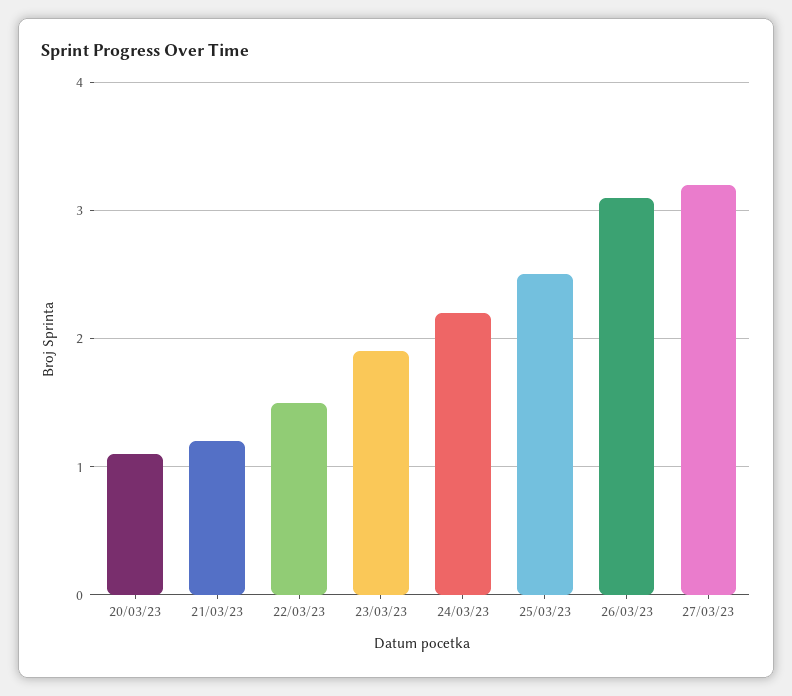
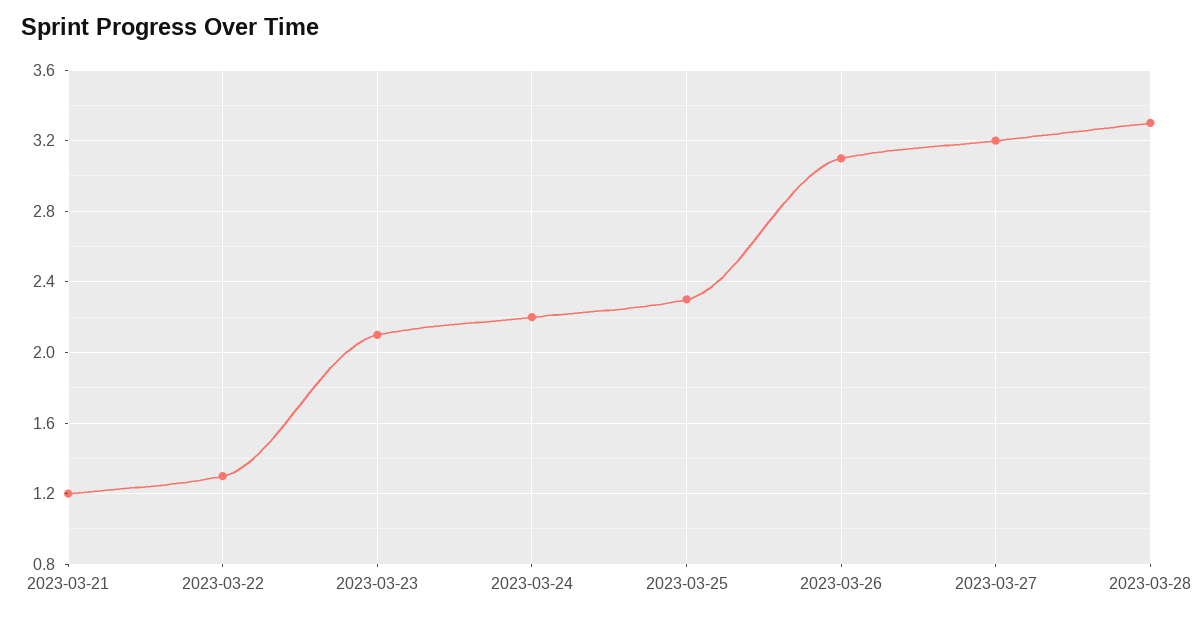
20/03/23: 1.1 -> none
22/03/23: 1.5 -> 1.3
23/03/23: 1.9 -> 2.1
25/03/23: 2.5 -> 2.3
2023-03-28: none -> 3.3

